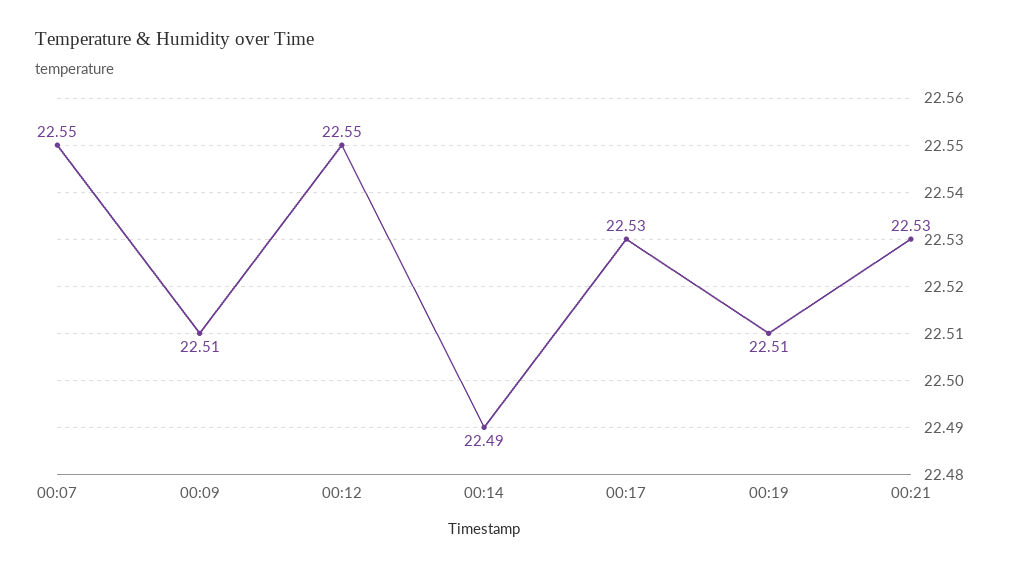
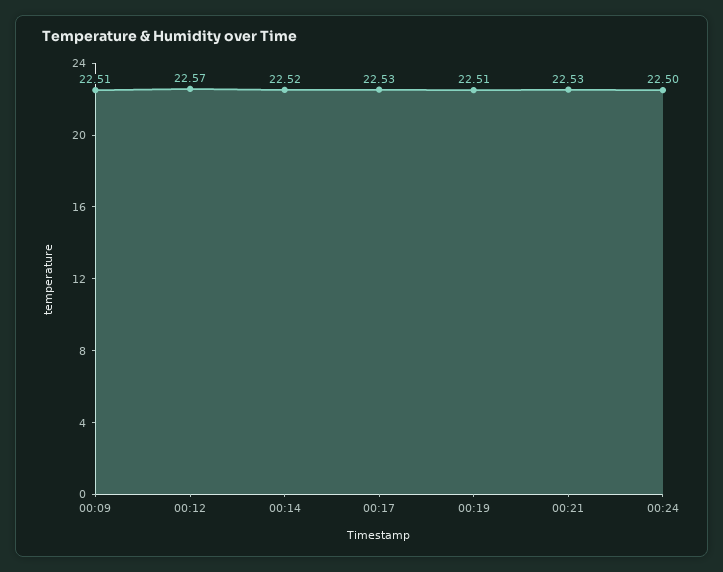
00:07: 22.55 -> none
00:12: 22.55 -> 22.57
00:14: 22.49 -> 22.52
00:24: none -> 22.5

